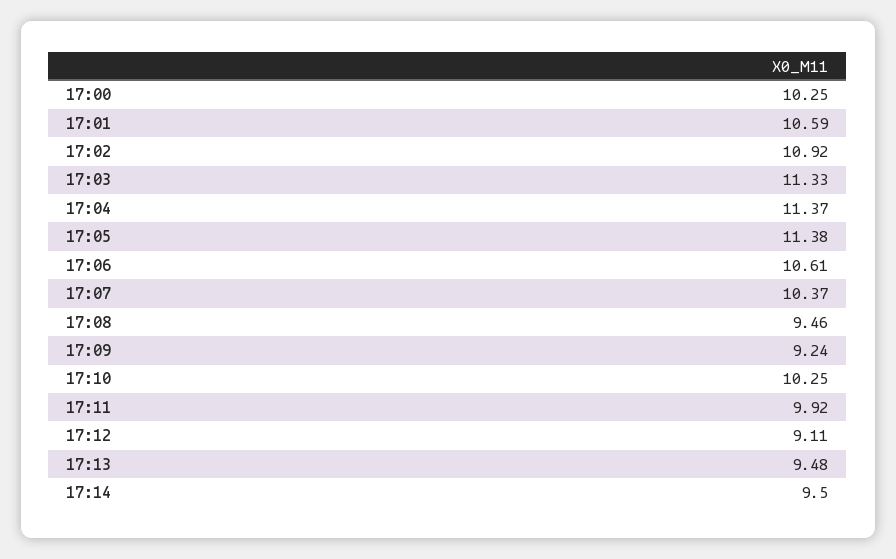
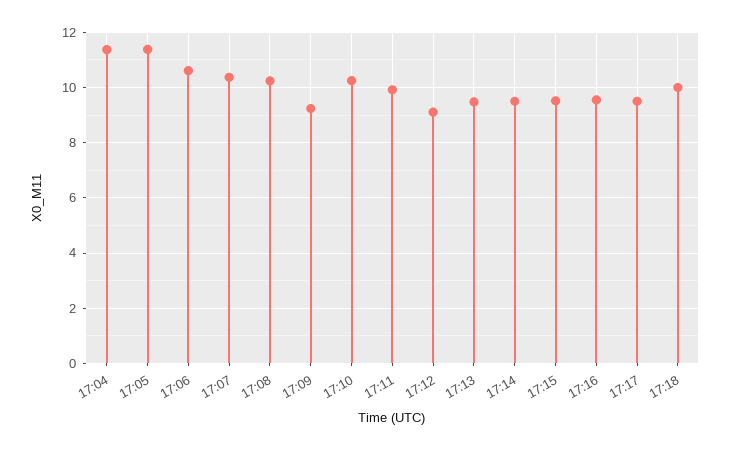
17:00: 10.25 -> none
17:01: 10.59 -> none
17:02: 10.92 -> none
17:03: 11.33 -> none
17:08: 9.46 -> 10.25
17:15: none -> 9.5
17:16: none -> 9.5
17:17: none -> 9.5
17:18: none -> 10

